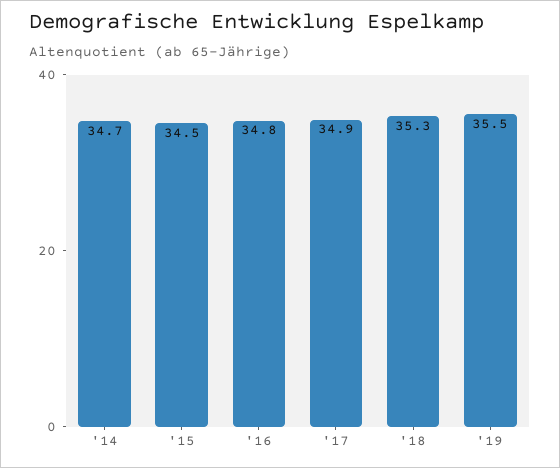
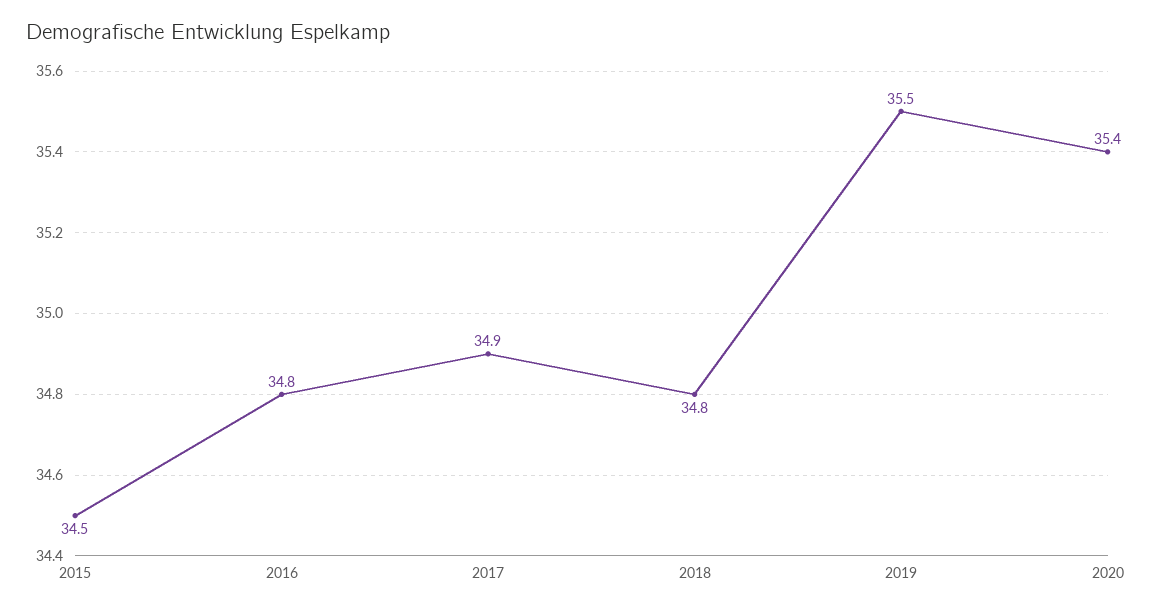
'14: 34.7 -> none
'18: 35.3 -> 34.8
2020: none -> 35.4

